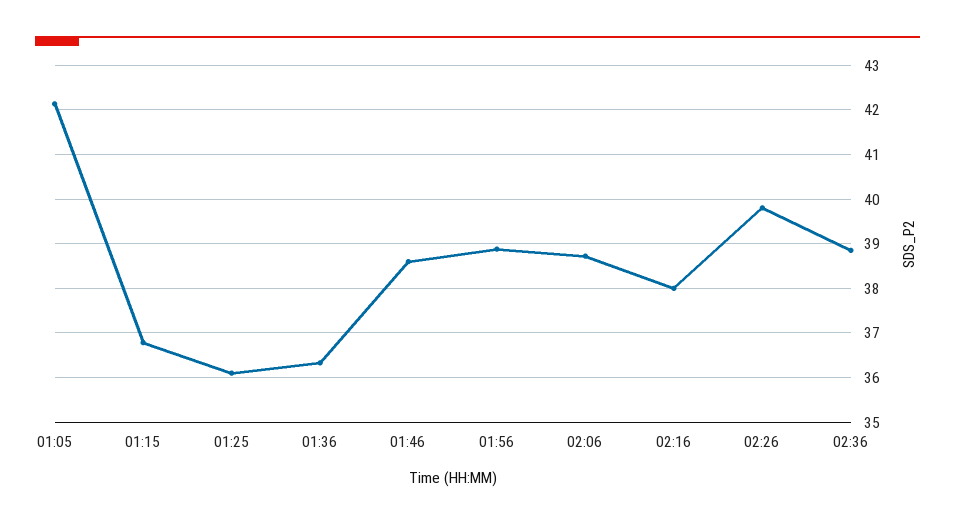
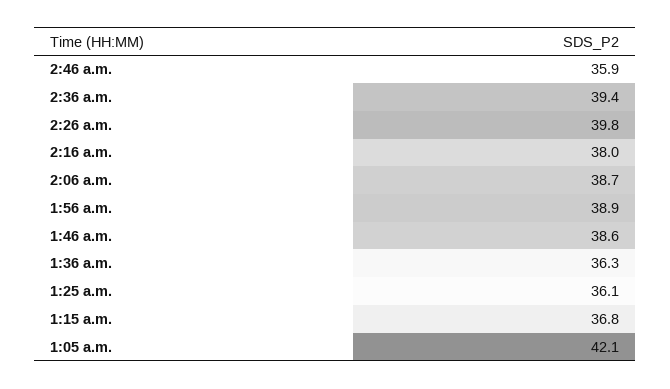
02:36: 38.8 -> 39.4
2:46 a.m.: none -> 35.9

